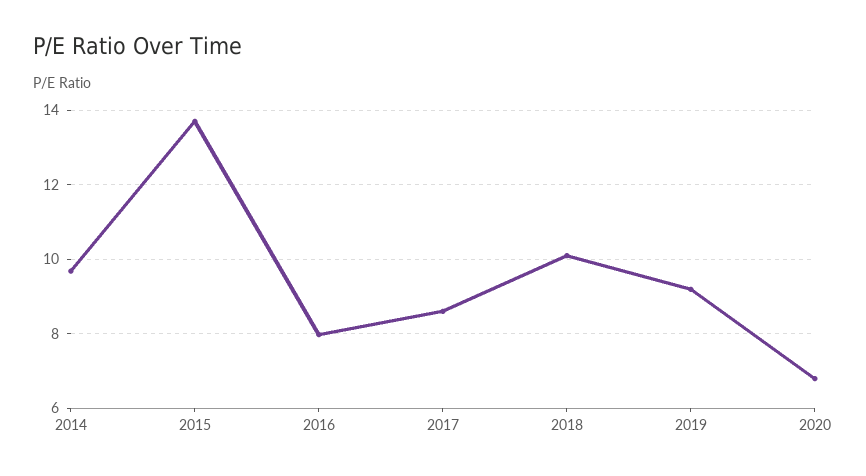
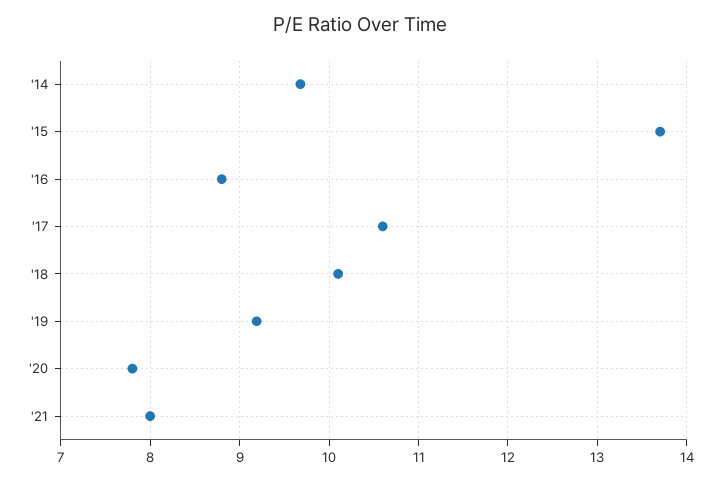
2016: 8 -> 8.8
2017: 8.6 -> 10.6
2020: 6.8 -> 7.8
'21: none -> 8

